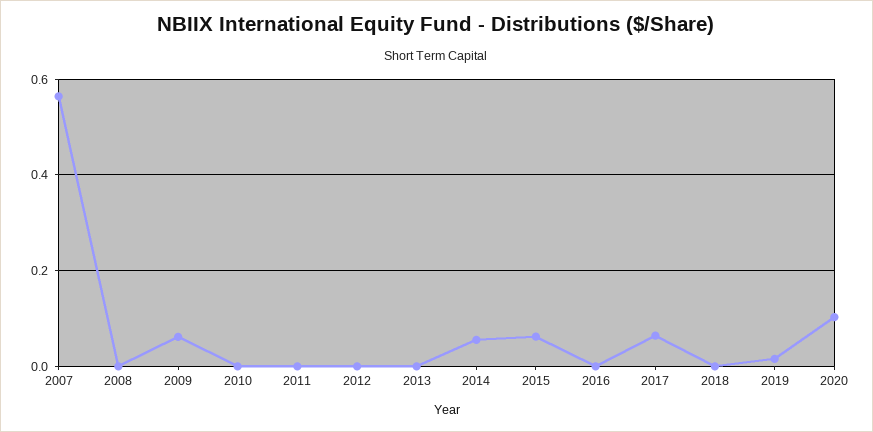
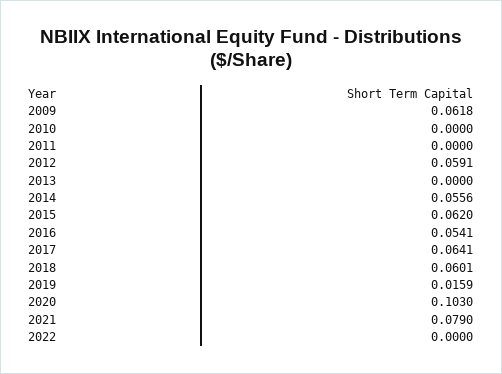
2007: 0.56 -> none
2008: 0 -> none
2012: 0 -> 0.0591
2016: 0 -> 0.0541
2018: 0 -> 0.0601
2021: none -> 0.079
2022: none -> 0

